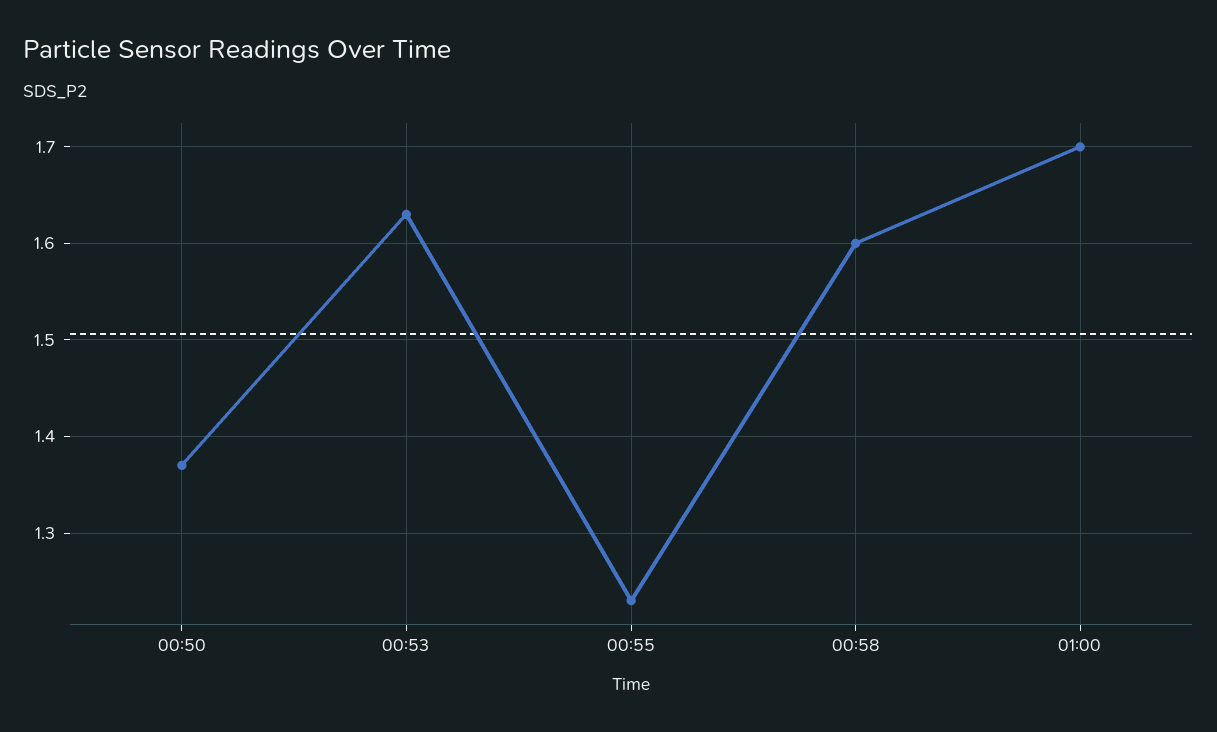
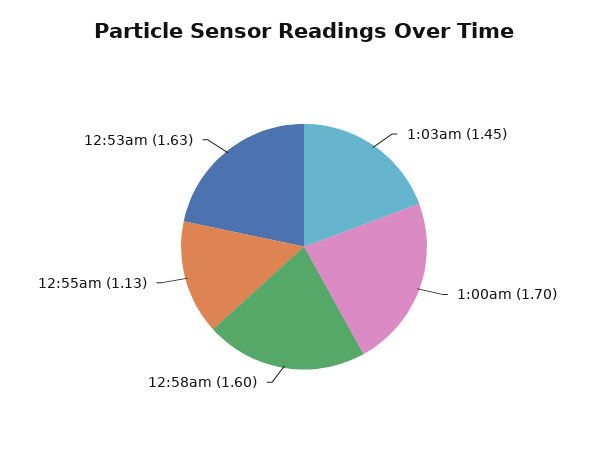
00:50: 1.37 -> none
00:55: 1.23 -> 1.13
1:03am: none -> 1.45

